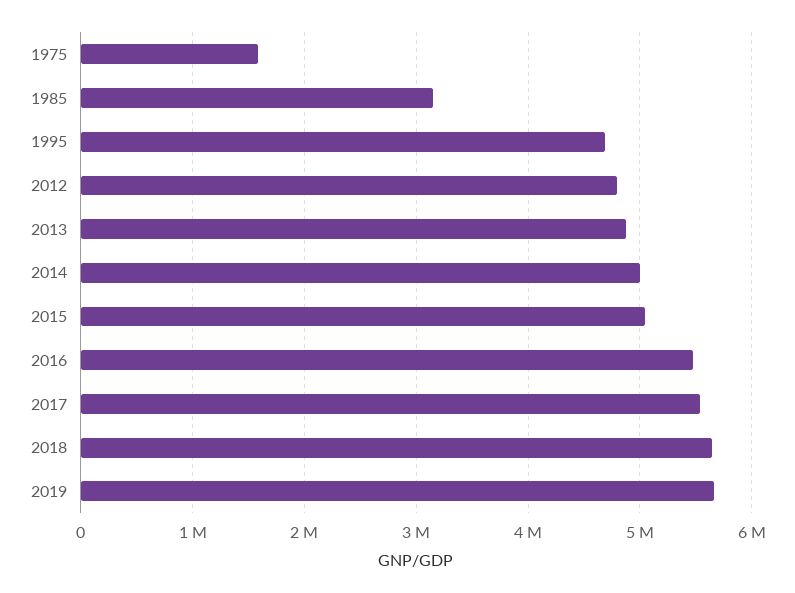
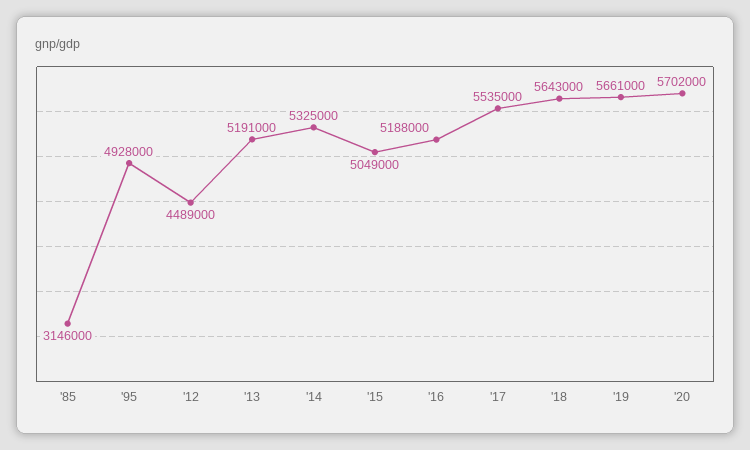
1975: 1600000 -> none
1995: 4700000 -> 4928000
2012: 4800000 -> 4489000
2013: 4900000 -> 5191000
2014: 5000000 -> 5325000
2016: 5500000 -> 5188000
'20: none -> 5702000

